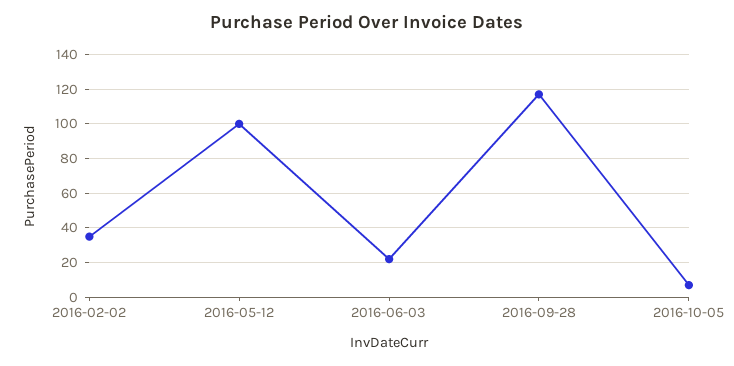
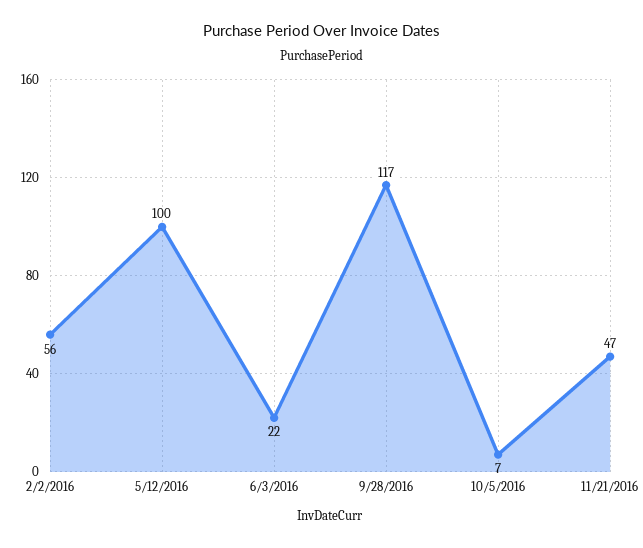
2016-02-02: 35 -> 56
11/21/2016: none -> 47

